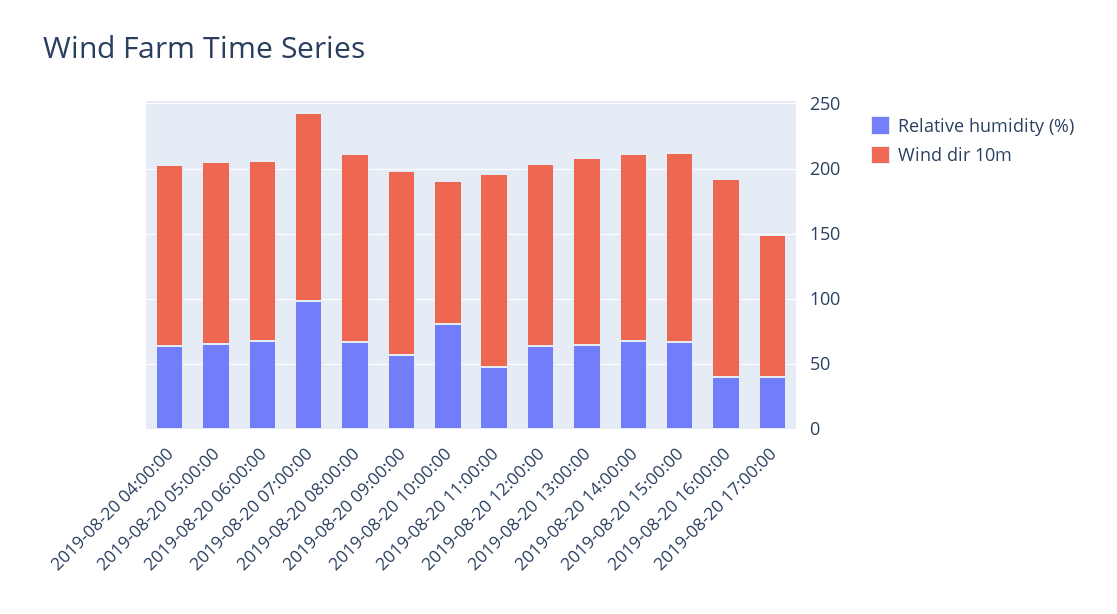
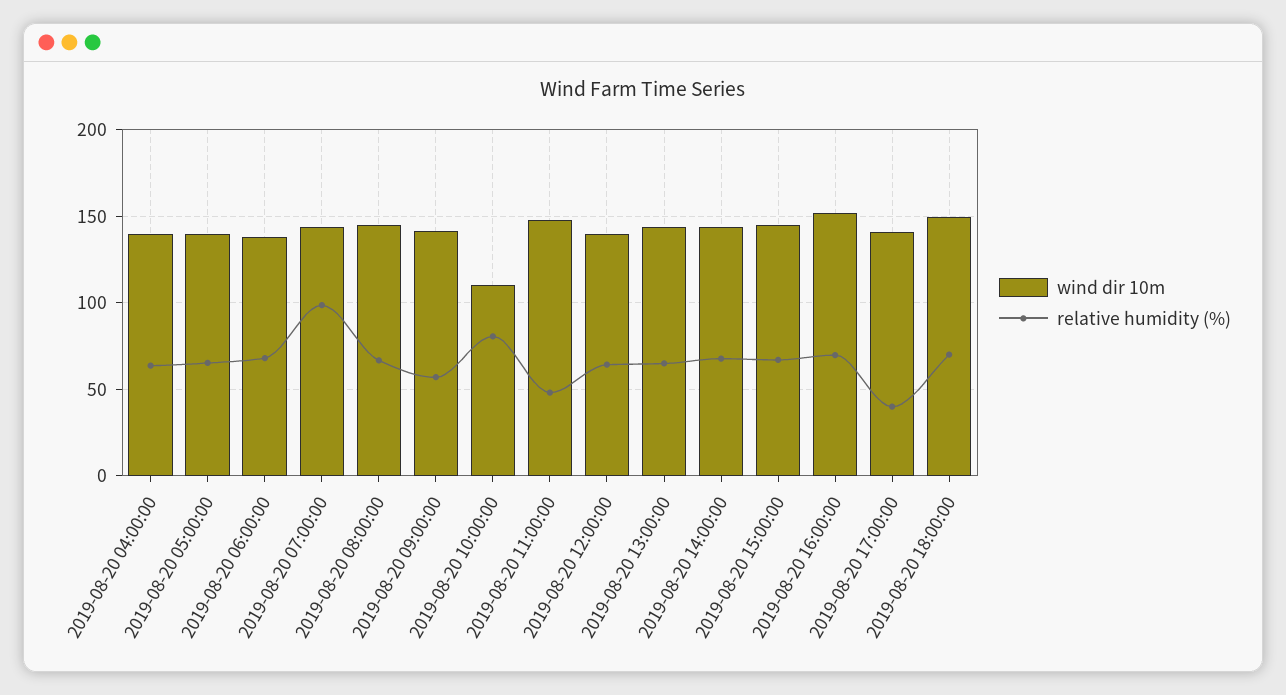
Relative humidity (%), 2019-08-20 16:00:00: 40 -> 70
Wind dir 10m, 2019-08-20 17:00:00: 110 -> 140
Wind dir 10m, 2019-08-20 18:00:00: none -> 150
Relative humidity (%), 2019-08-20 18:00:00: none -> 70

